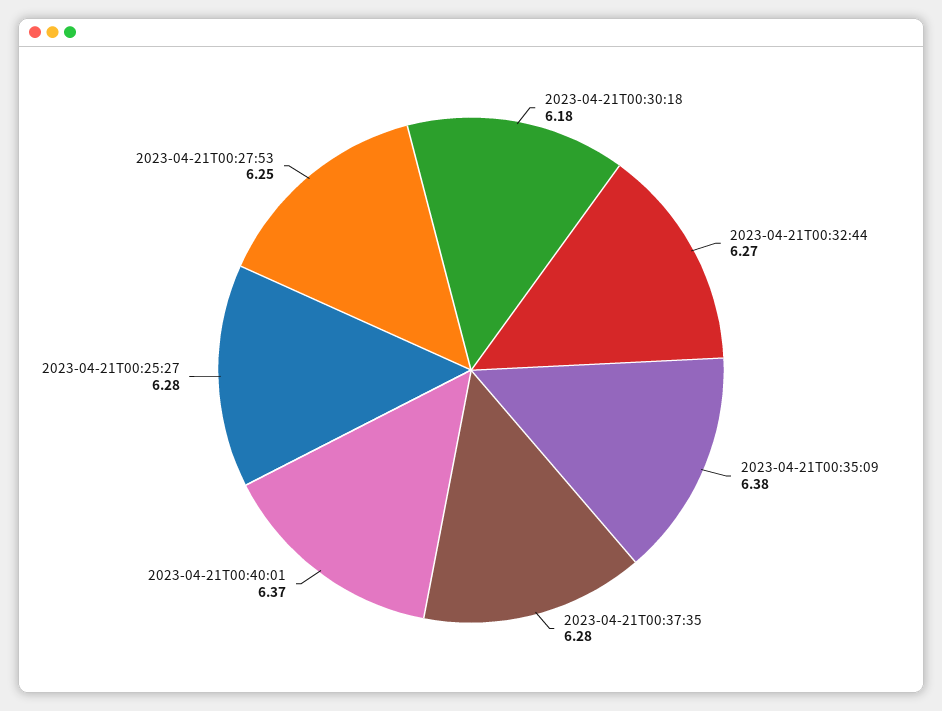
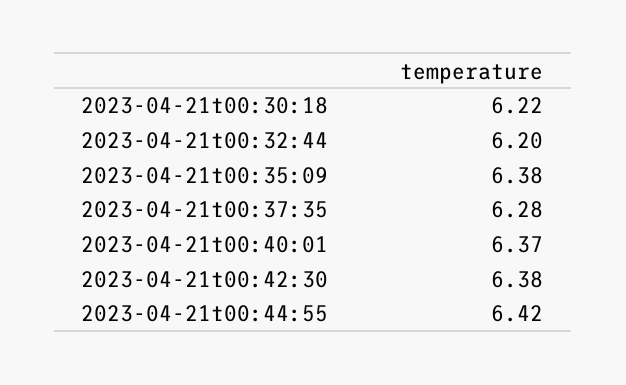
2023-04-21T00:30:18: 6.18 -> 6.22
2023-04-21T00:32:44: 6.27 -> 6.2
2023-04-21T00:25:27: 6.28 -> none
2023-04-21T00:27:53: 6.25 -> none
2023-04-21t00:42:30: none -> 6.38
2023-04-21t00:44:55: none -> 6.42

